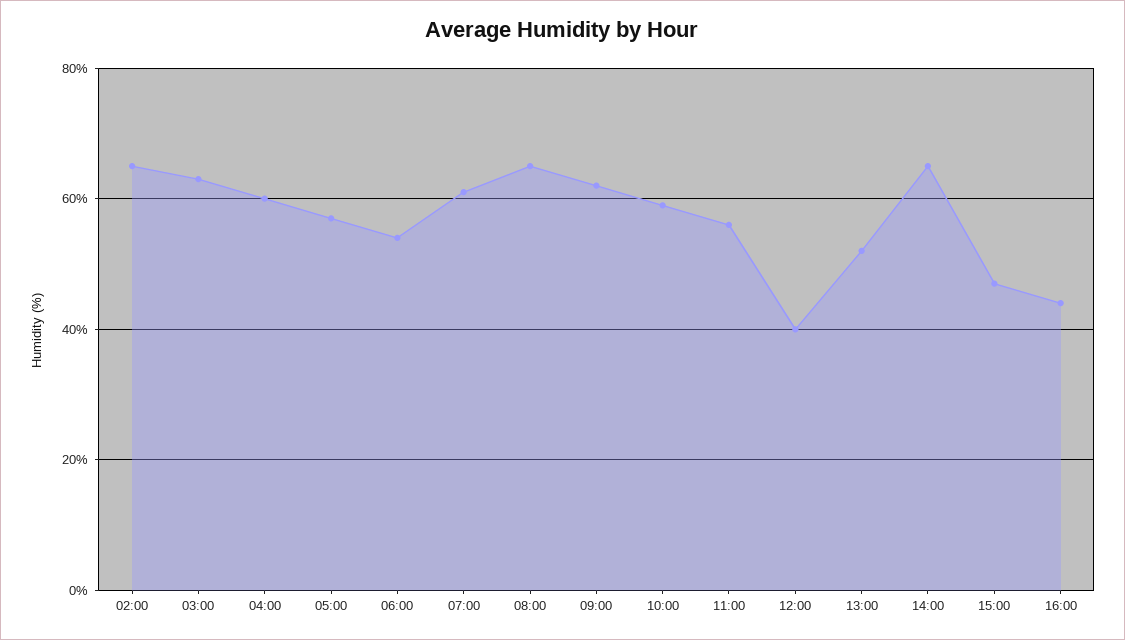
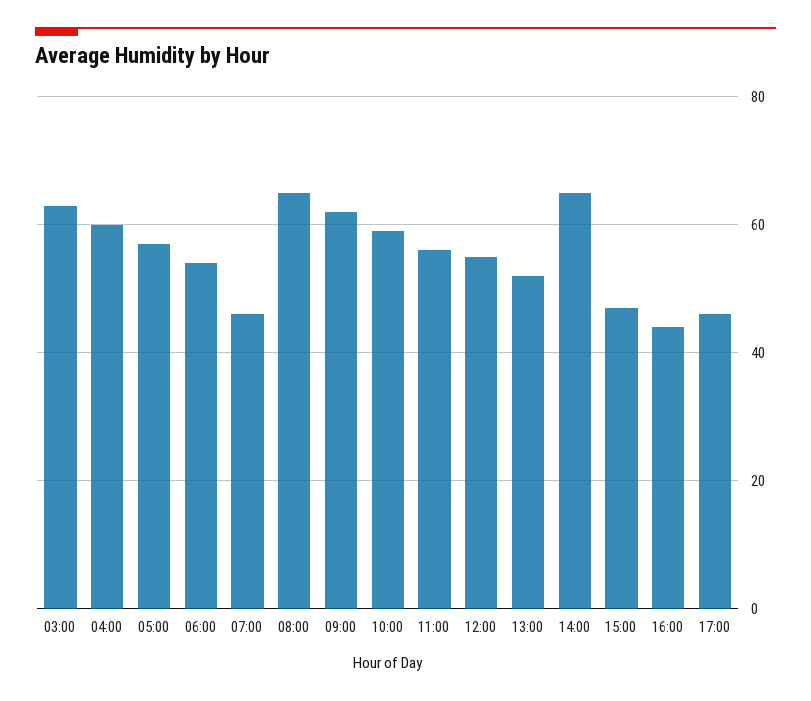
02:00: 65 -> none
07:00: 60 -> 45
12:00: 40 -> 55
17:00: none -> 45

